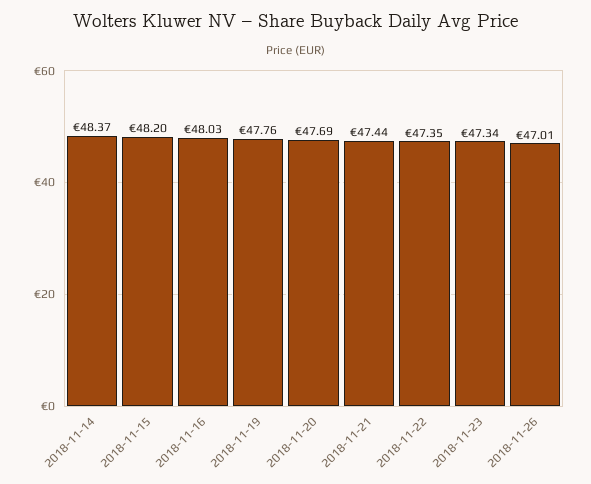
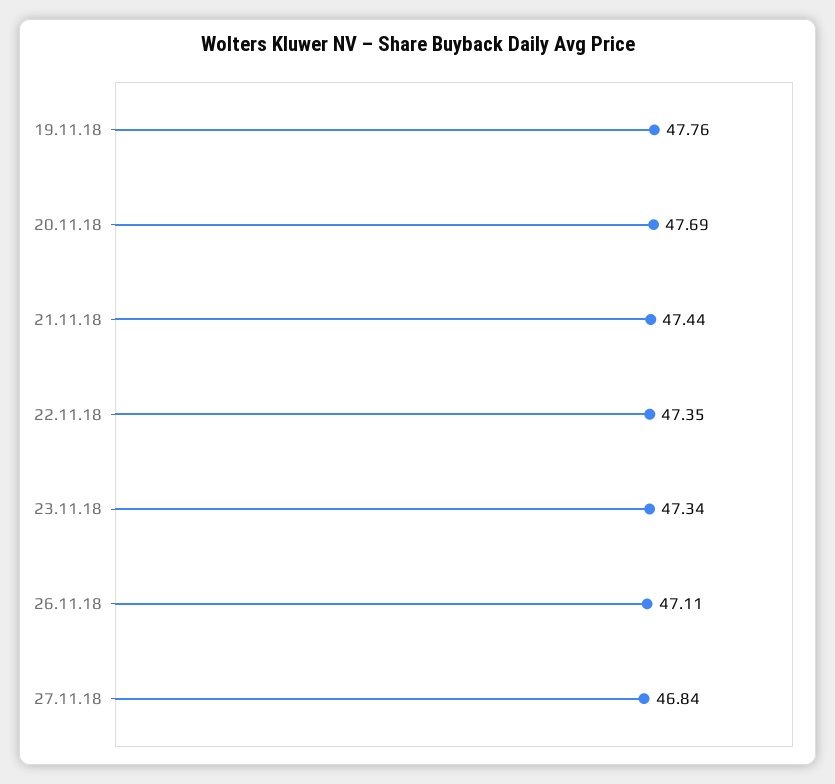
2018-11-14: 48.37 -> none
2018-11-15: 48.2 -> none
2018-11-16: 48.03 -> none
2018-11-26: 47.01 -> 47.11
27.11.18: none -> 46.84

